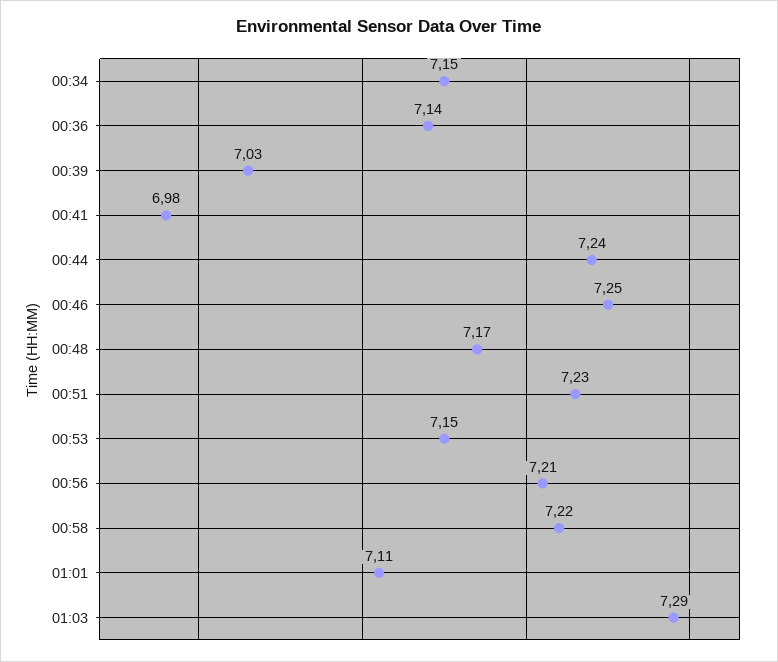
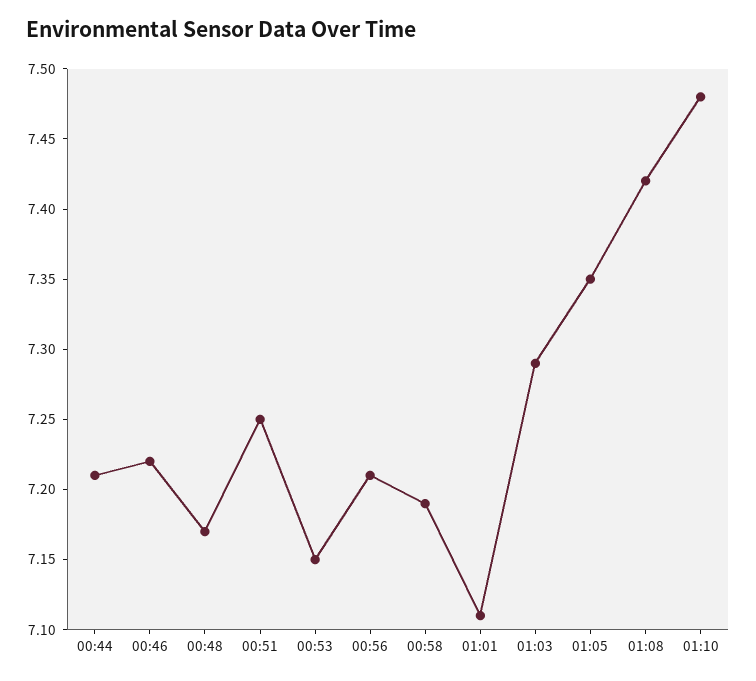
00:34: 7.15 -> none
00:36: 7.14 -> none
00:39: 7.03 -> none
00:41: 6.98 -> none
00:44: 7.24 -> 7.21
00:46: 7.25 -> 7.22
00:51: 7.23 -> 7.25
00:58: 7.22 -> 7.19
01:05: none -> 7.35
01:08: none -> 7.42
01:10: none -> 7.48

